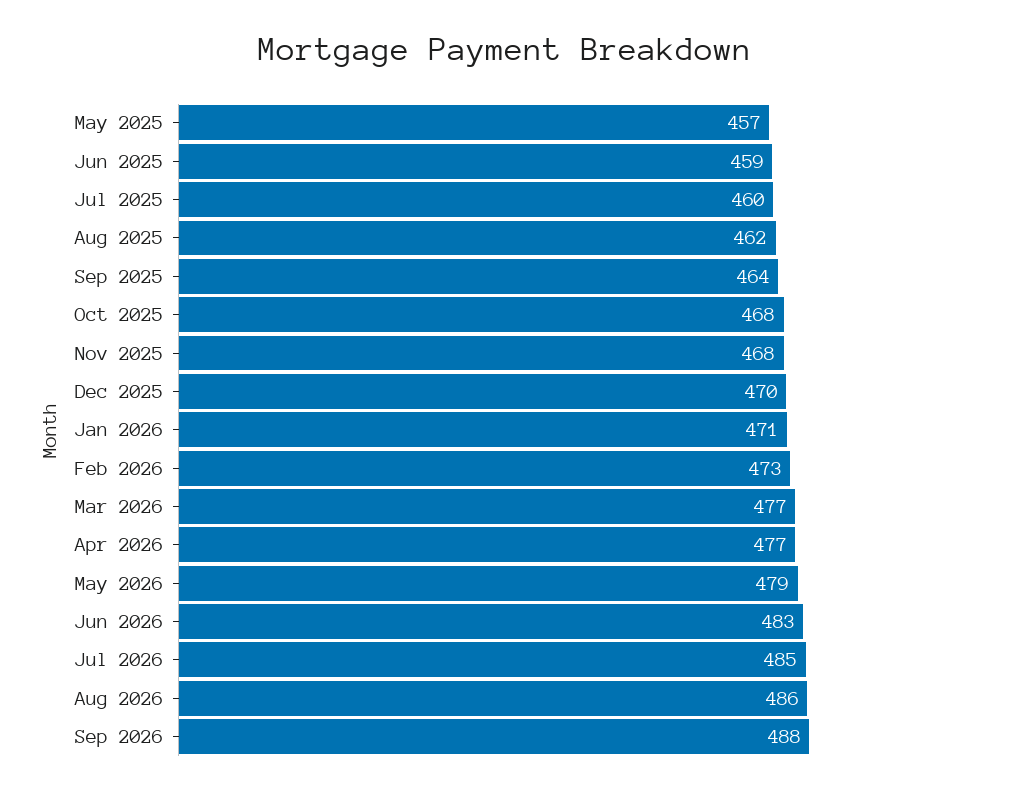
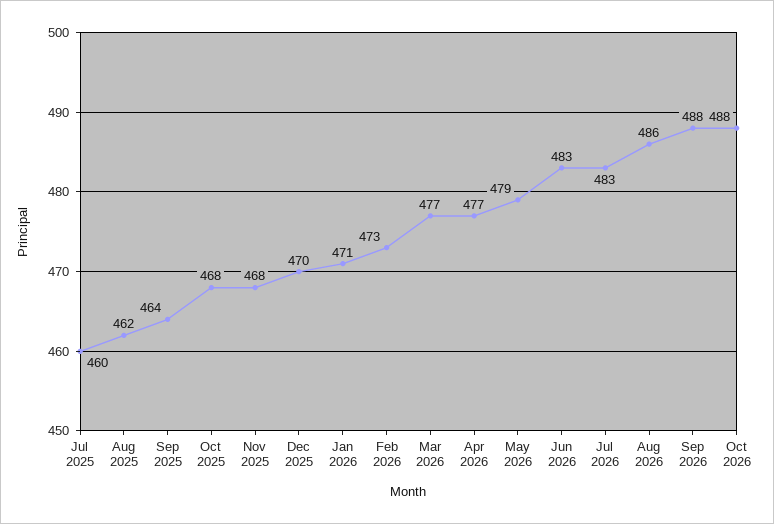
May 2025: 457 -> none
Jun 2025: 459 -> none
Jul 2026: 485 -> 483
Oct 2026: none -> 488

